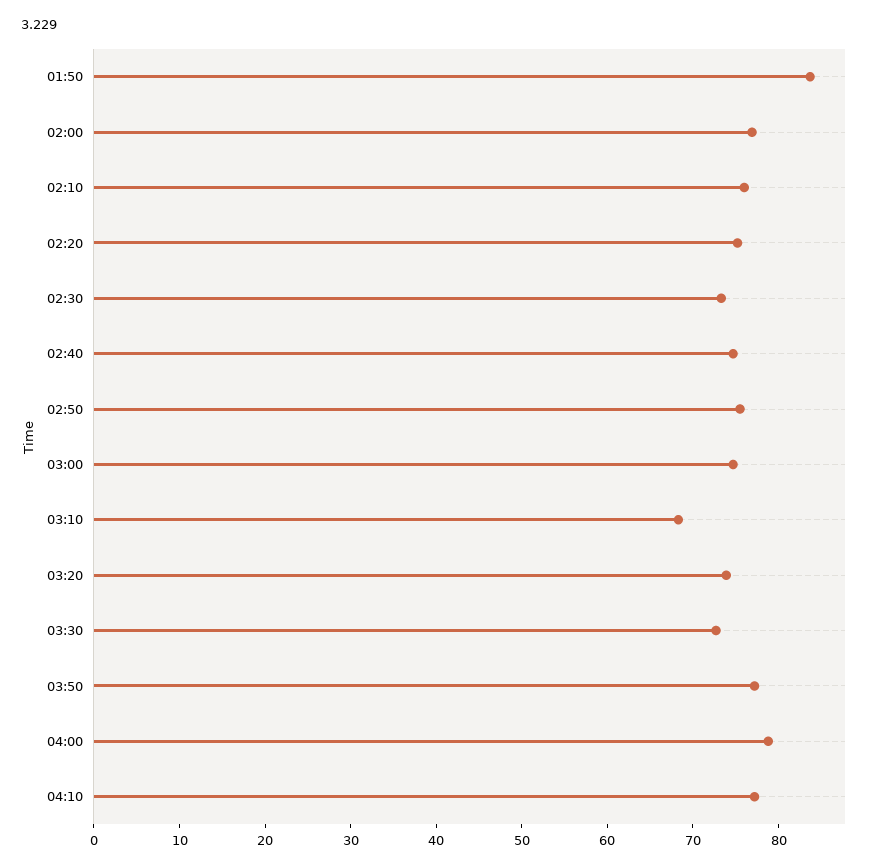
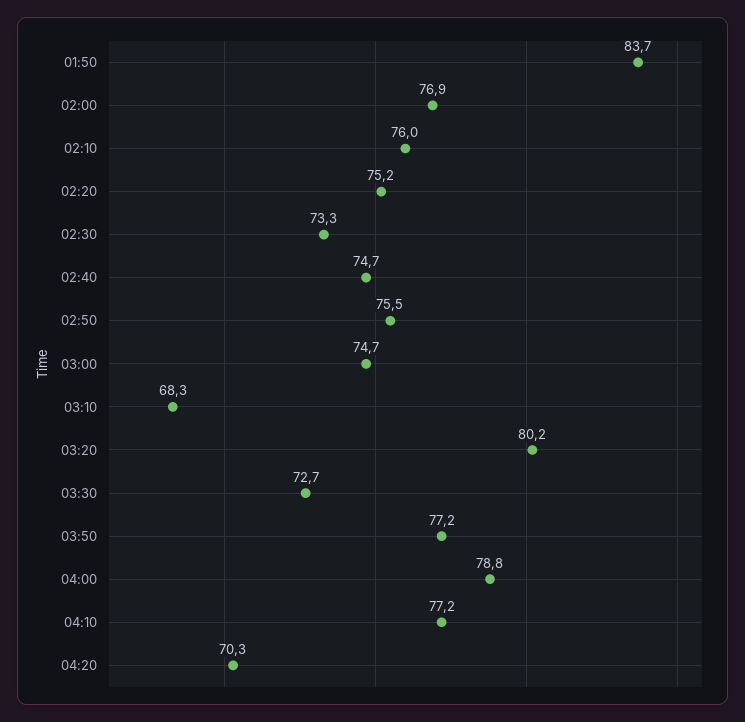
03:20: 74 -> 80.2
04:20: none -> 70.3

